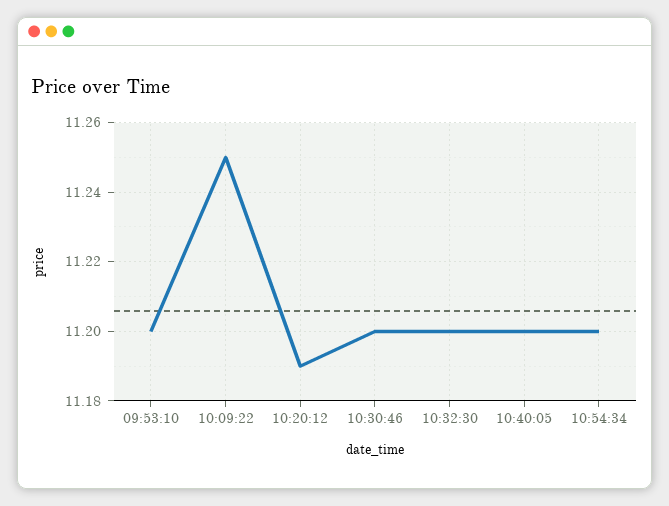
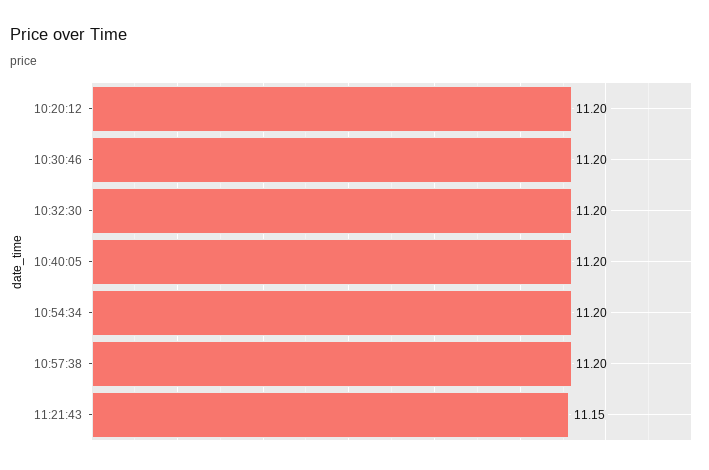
09:53:10: 11.2 -> none
10:09:22: 11.25 -> none
10:20:12: 11.19 -> 11.2
10:57:38: none -> 11.2
11:21:43: none -> 11.15

